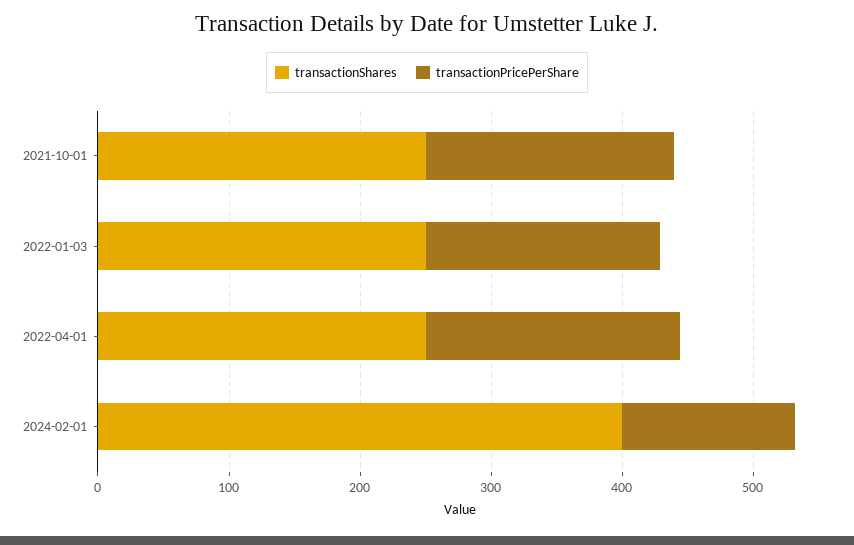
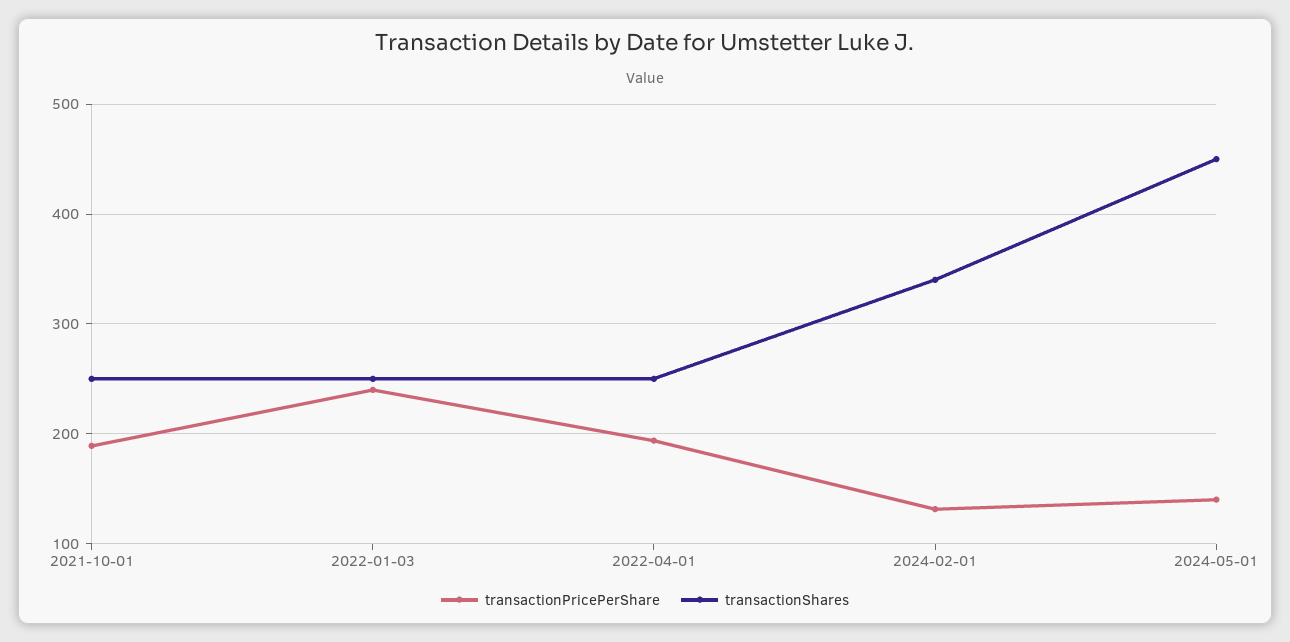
transactionPricePerShare, 2022-01-03: 180 -> 240
transactionShares, 2024-02-01: 400 -> 340
transactionPricePerShare, 2024-05-01: none -> 140
transactionShares, 2024-05-01: none -> 450

